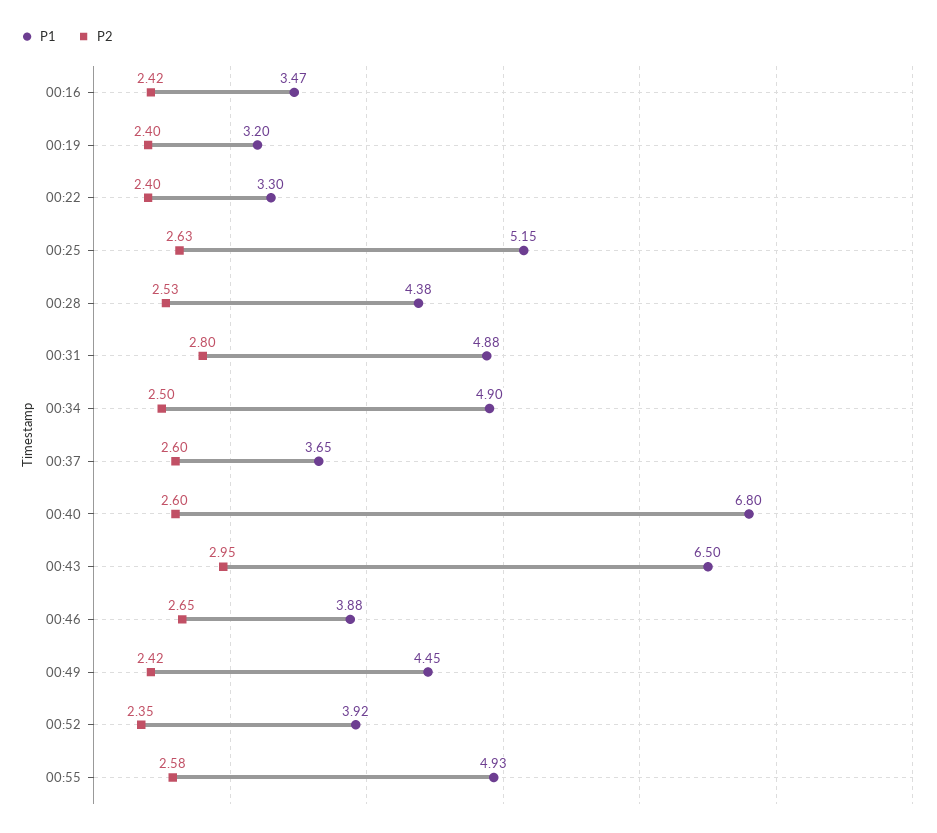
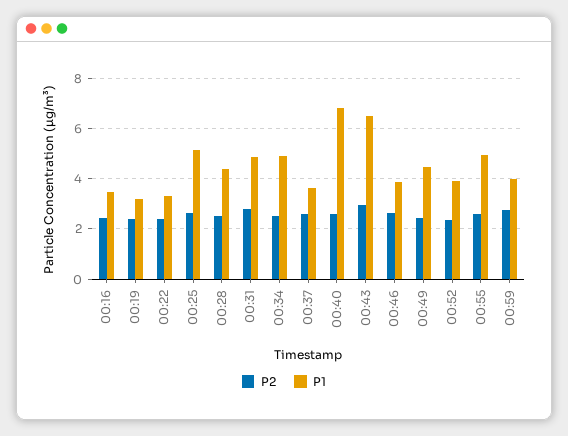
P2, 00:59: none -> 2.75
P1, 00:59: none -> 4

